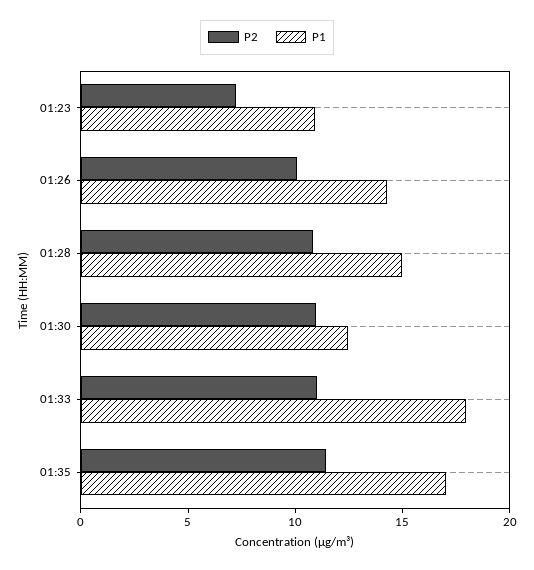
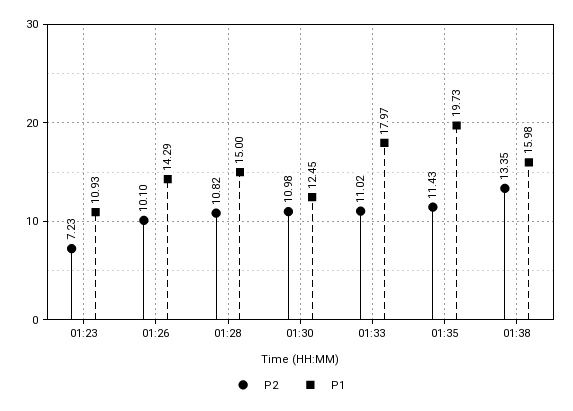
P1, 01:35: 17 -> 19.73
P2, 01:38: none -> 13.35
P1, 01:38: none -> 15.98

